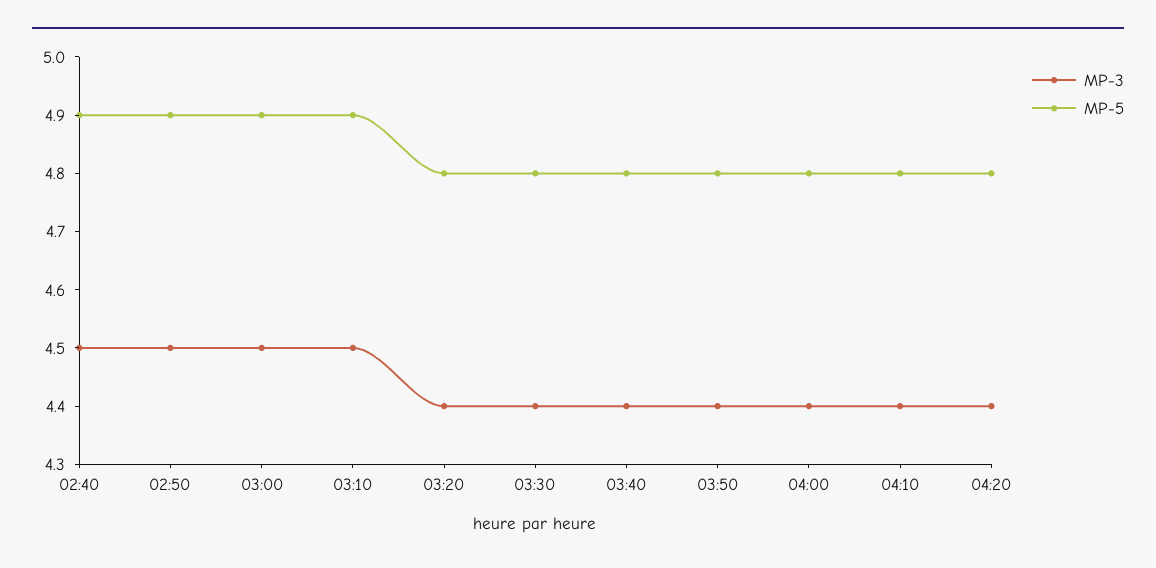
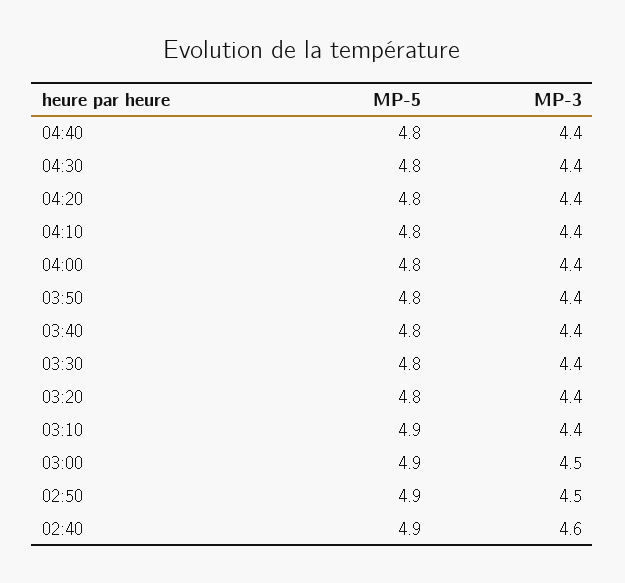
MP-3, 02:40: 4.5 -> 4.6
MP-3, 03:10: 4.5 -> 4.4
MP-5, 04:40: none -> 4.8
MP-3, 04:40: none -> 4.4
MP-5, 04:30: none -> 4.8
MP-3, 04:30: none -> 4.4

